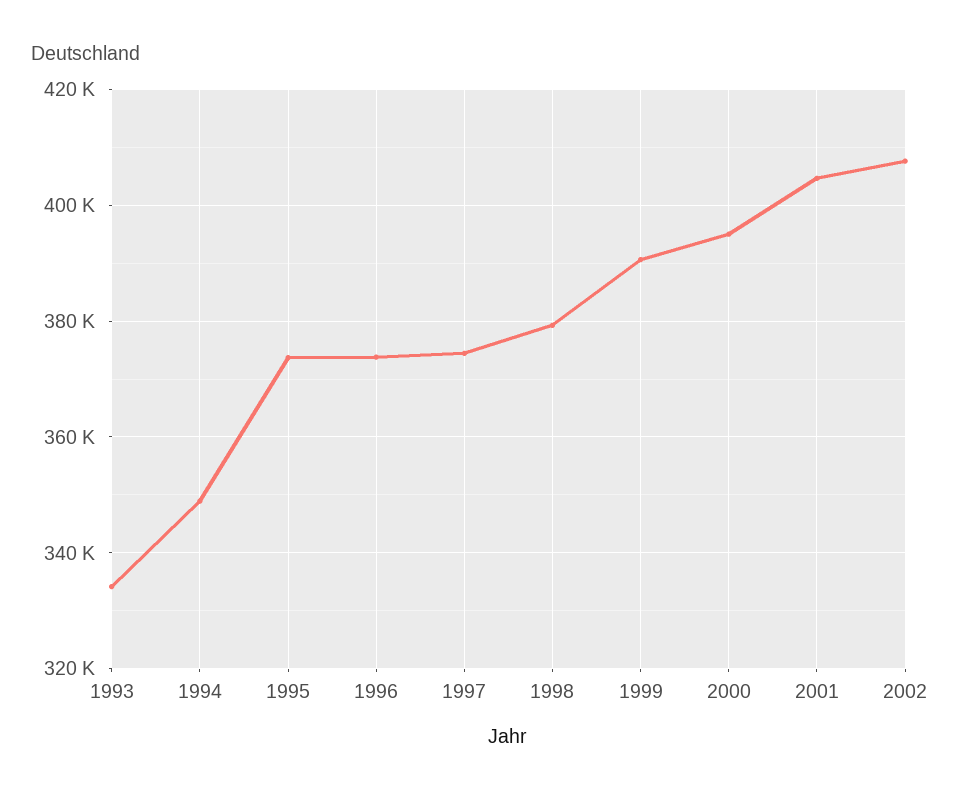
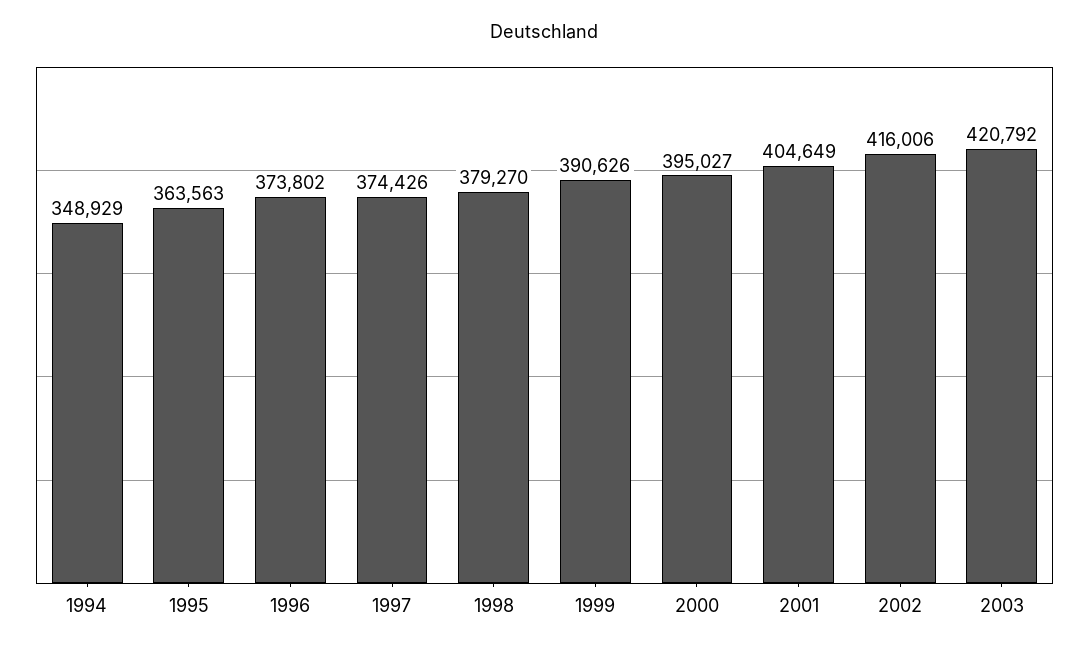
1993: 334000 -> none
1995: 374000 -> 363563
2002: 408000 -> 416006
2003: none -> 420792

